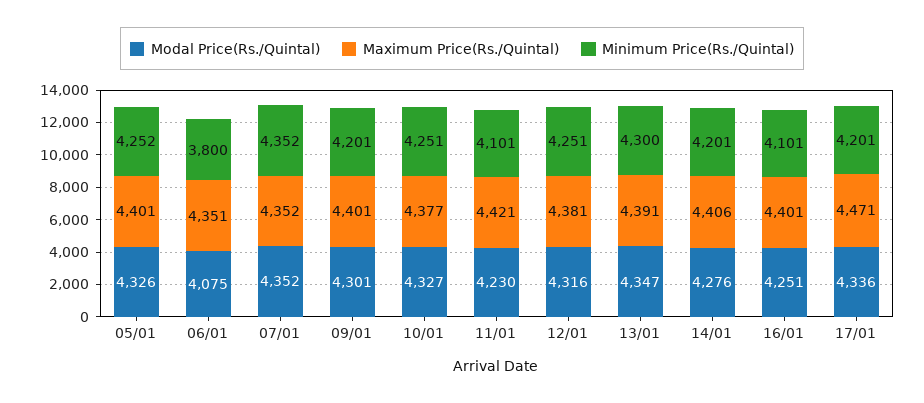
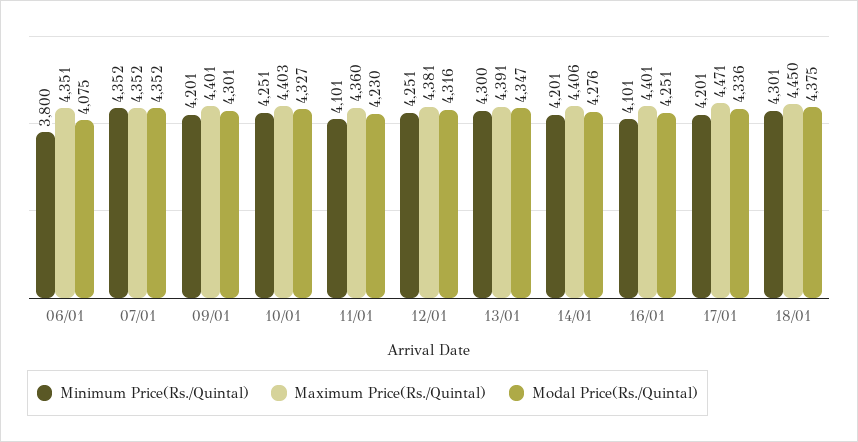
Modal Price(Rs./Quintal), 05/01: 4326 -> none
Maximum Price(Rs./Quintal), 05/01: 4401 -> none
Minimum Price(Rs./Quintal), 05/01: 4252 -> none
Maximum Price(Rs./Quintal), 10/01: 4377 -> 4403
Maximum Price(Rs./Quintal), 11/01: 4421 -> 4360
Minimum Price(Rs./Quintal), 18/01: none -> 4301
Maximum Price(Rs./Quintal), 18/01: none -> 4450
Modal Price(Rs./Quintal), 18/01: none -> 4375

